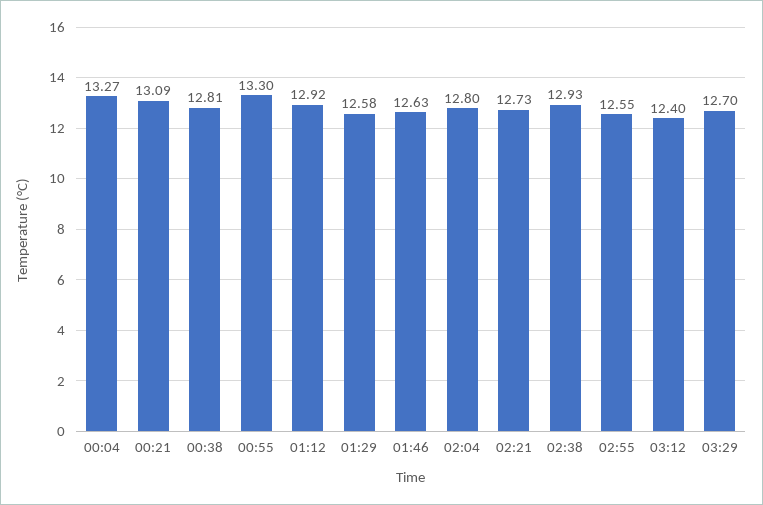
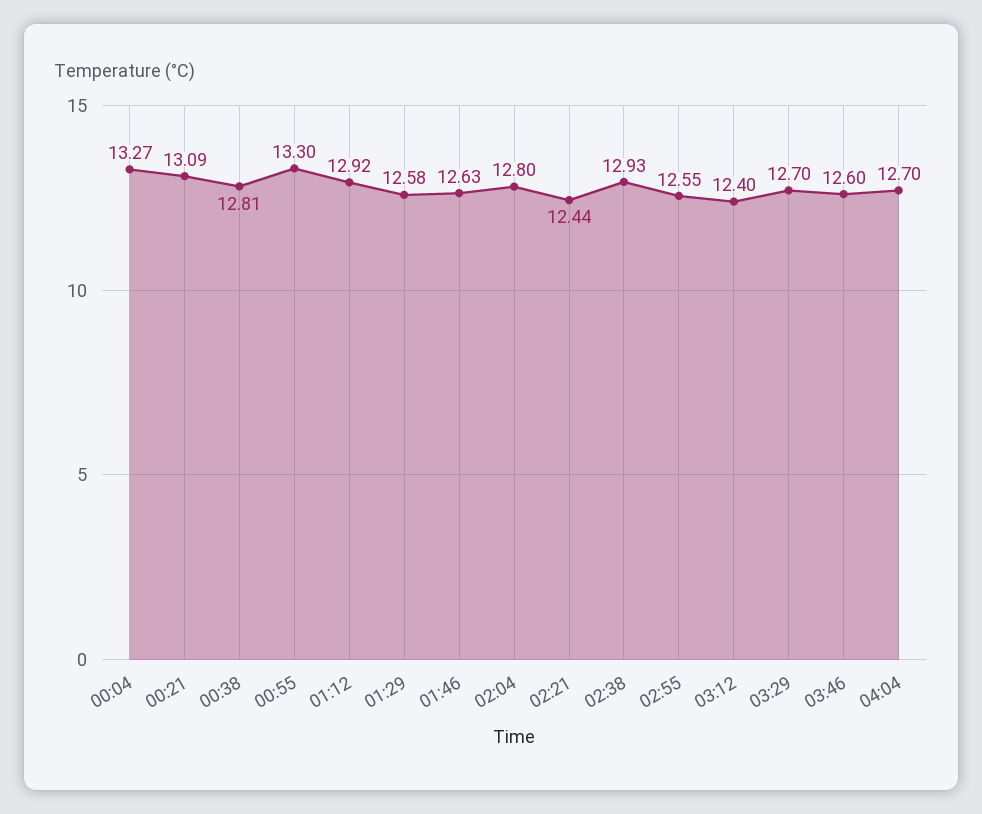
02:21: 12.73 -> 12.44
03:46: none -> 12.6
04:04: none -> 12.7

